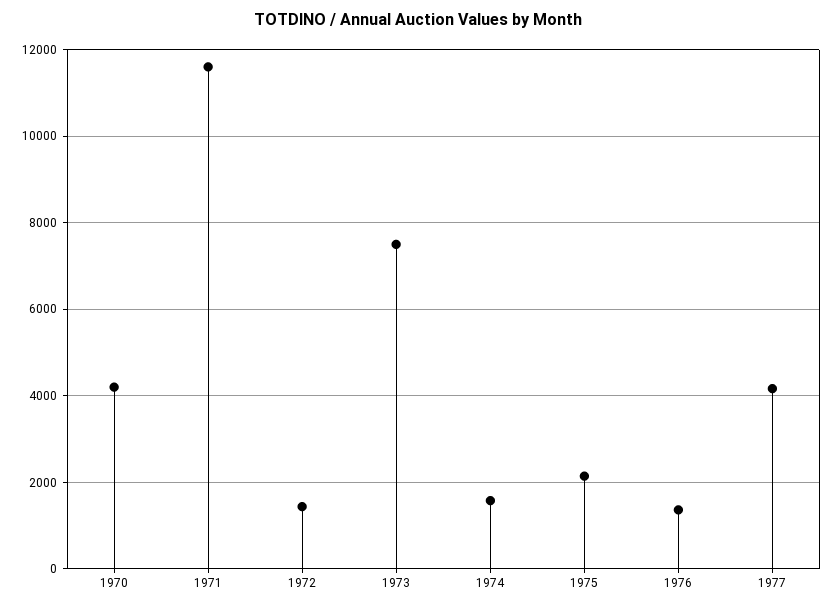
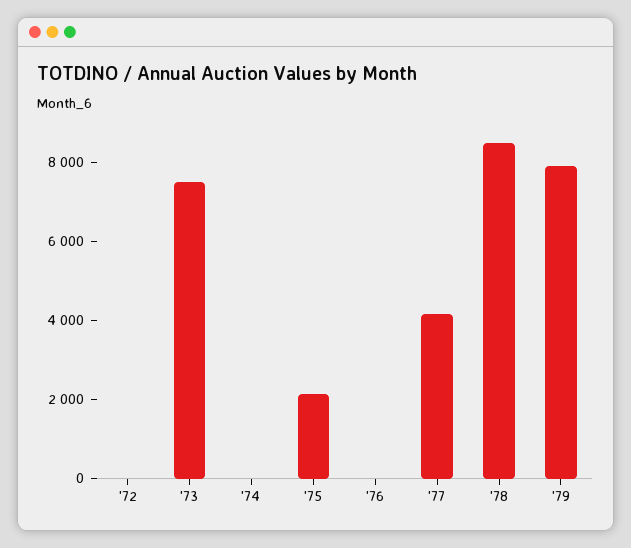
1970: 4200 -> none
1971: 11600 -> none
1972: 1400 -> 0
1974: 1600 -> 0
1976: 1400 -> 0
'78: none -> 8500
'79: none -> 8000

